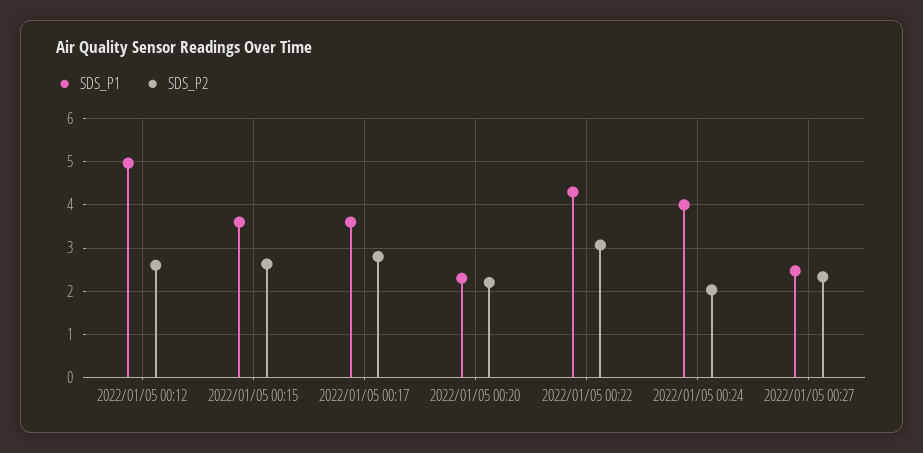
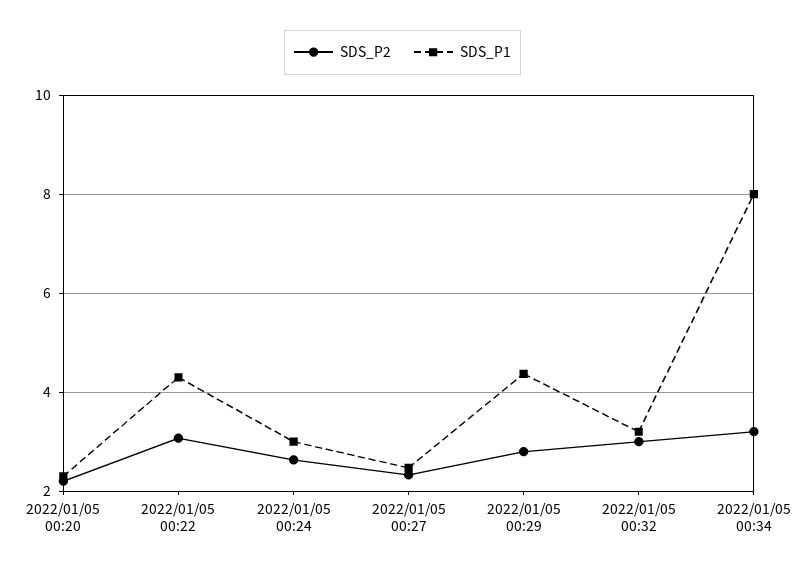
SDS_P1, 2022/01/05 00:12: 5 -> none
SDS_P2, 2022/01/05 00:12: 2.6 -> none
SDS_P1, 2022/01/05 00:15: 3.6 -> none
SDS_P2, 2022/01/05 00:15: 2.6 -> none
SDS_P1, 2022/01/05 00:17: 3.6 -> none
SDS_P2, 2022/01/05 00:17: 2.8 -> none
SDS_P1, 2022/01/05 00:24: 4 -> 3
SDS_P2, 2022/01/05 00:24: 2 -> 2.6
SDS_P2, 2022/01/05 00:29: none -> 2.8
SDS_P1, 2022/01/05 00:29: none -> 4.4
SDS_P2, 2022/01/05 00:32: none -> 3
SDS_P1, 2022/01/05 00:32: none -> 3.2
SDS_P2, 2022/01/05 00:34: none -> 3.2
SDS_P1, 2022/01/05 00:34: none -> 8

